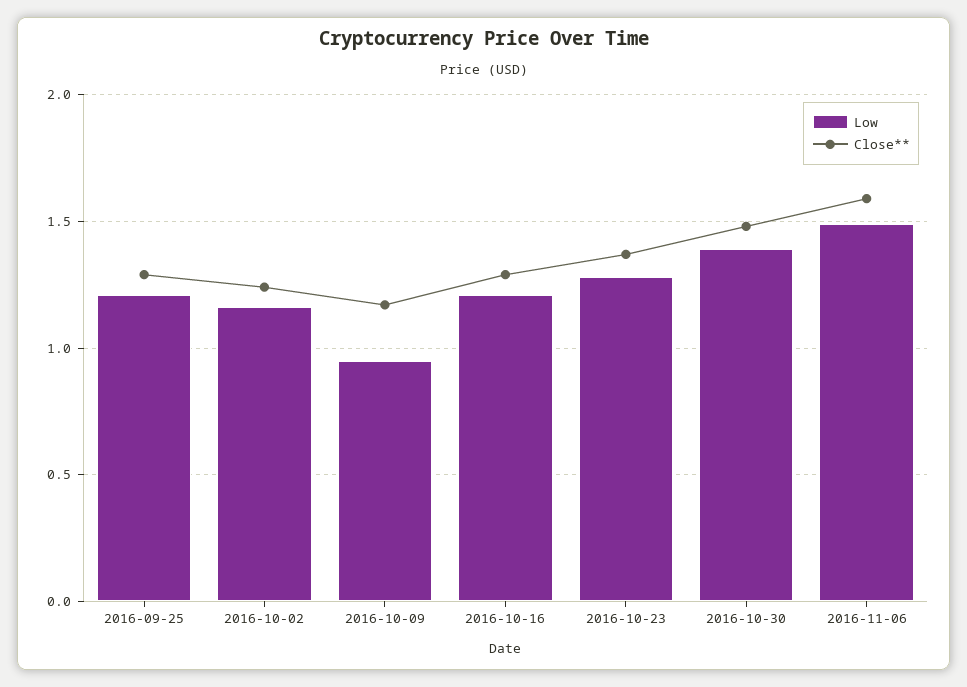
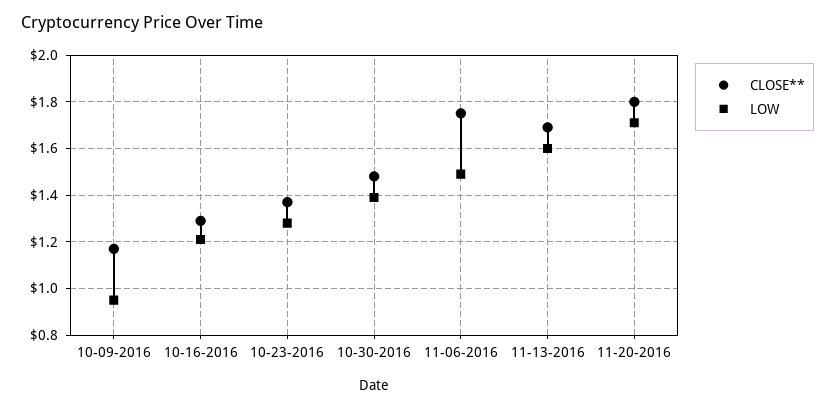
Low, 2016-09-25: 1.2 -> none
Close**, 2016-09-25: 1.3 -> none
Low, 2016-10-02: 1.15 -> none
Close**, 2016-10-02: 1.25 -> none
Close**, 2016-11-06: 1.6 -> 1.75
Close**, 11-13-2016: none -> 1.7
Low, 11-13-2016: none -> 1.6
Close**, 11-20-2016: none -> 1.8
Low, 11-20-2016: none -> 1.7

